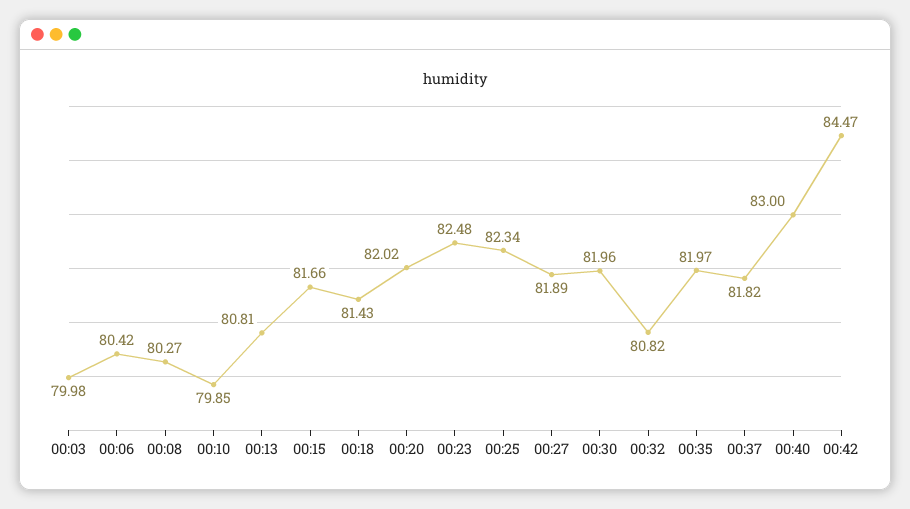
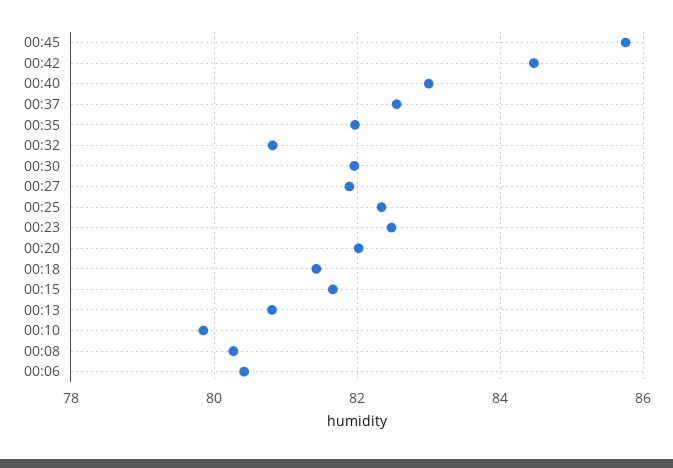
00:03: 79.98 -> none
00:37: 81.82 -> 82.6
00:45: none -> 85.8

